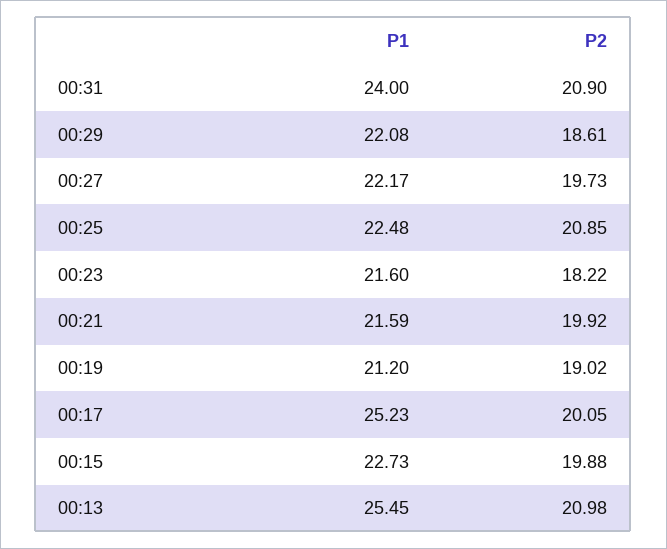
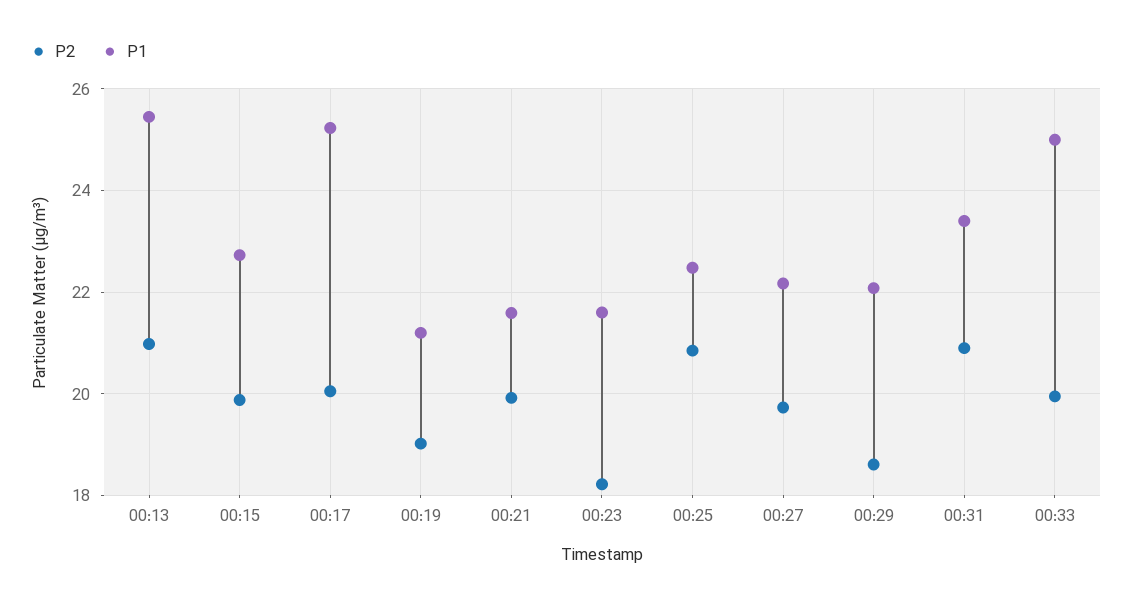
P1, 00:31: 24 -> 23.4
P2, 00:33: none -> 20
P1, 00:33: none -> 25

